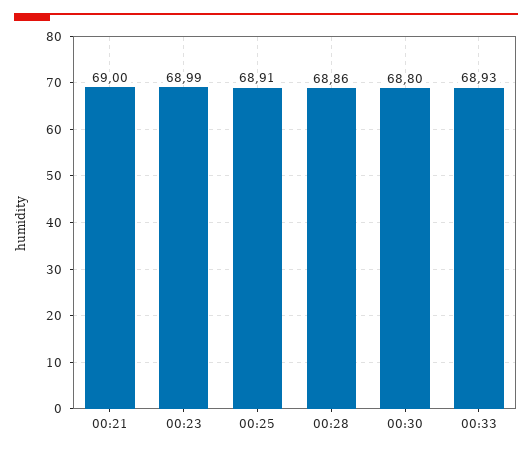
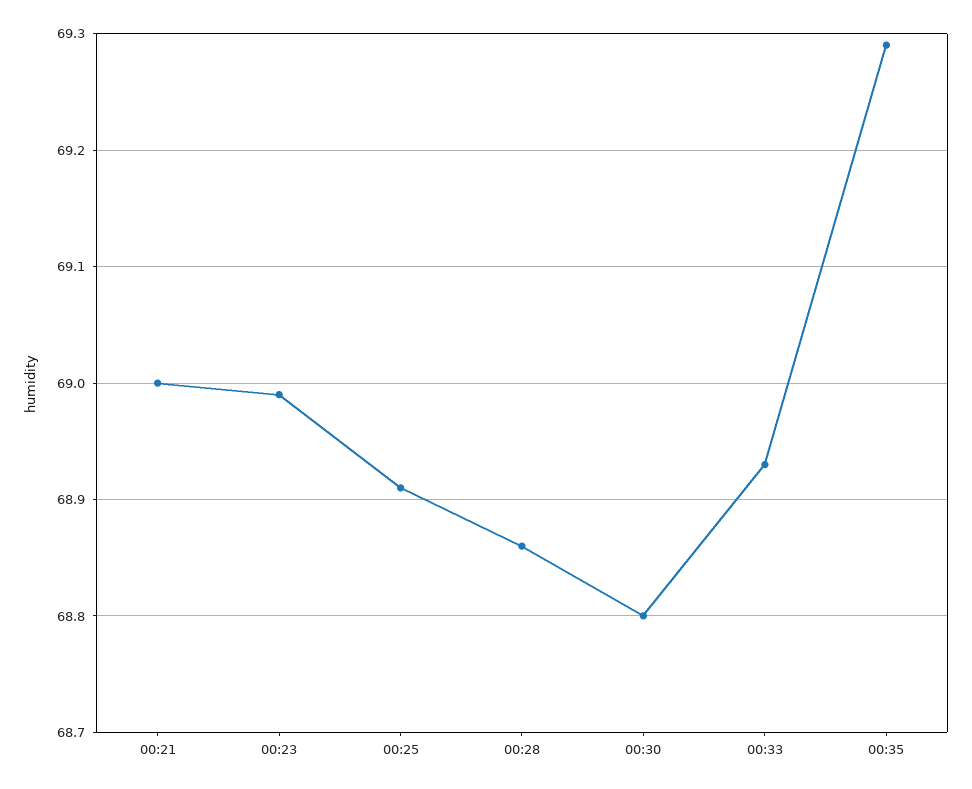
00:35: none -> 69.29

